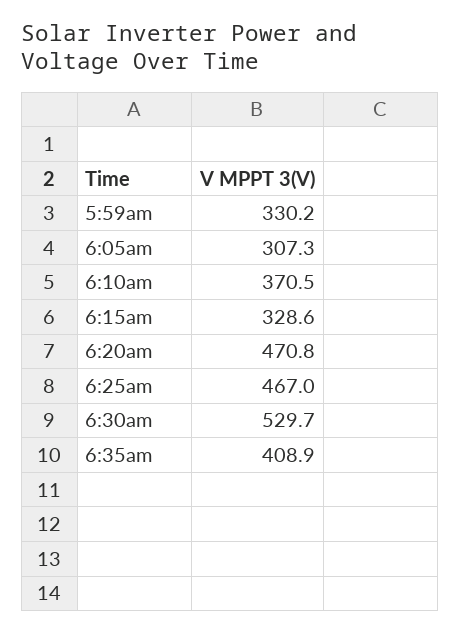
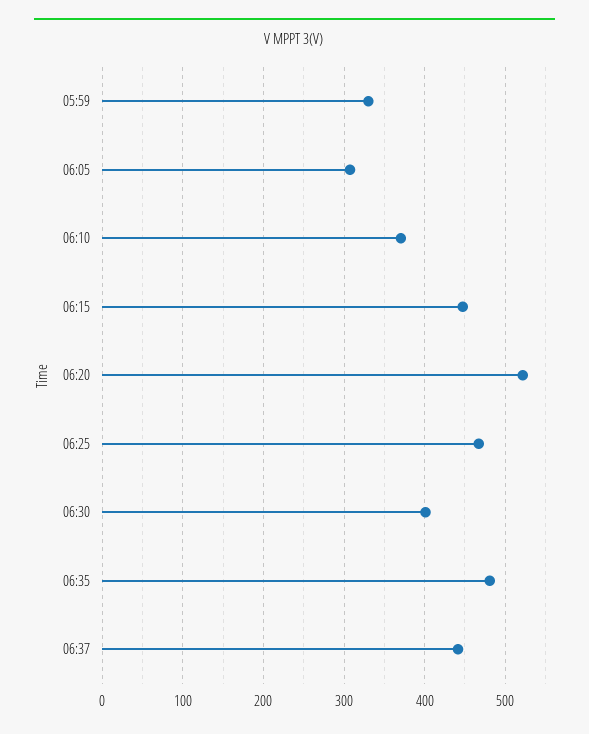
6:15am: 328.6 -> 450
6:20am: 470.8 -> 520
6:30am: 529.7 -> 400
6:35am: 408.9 -> 480
06:37: none -> 440

